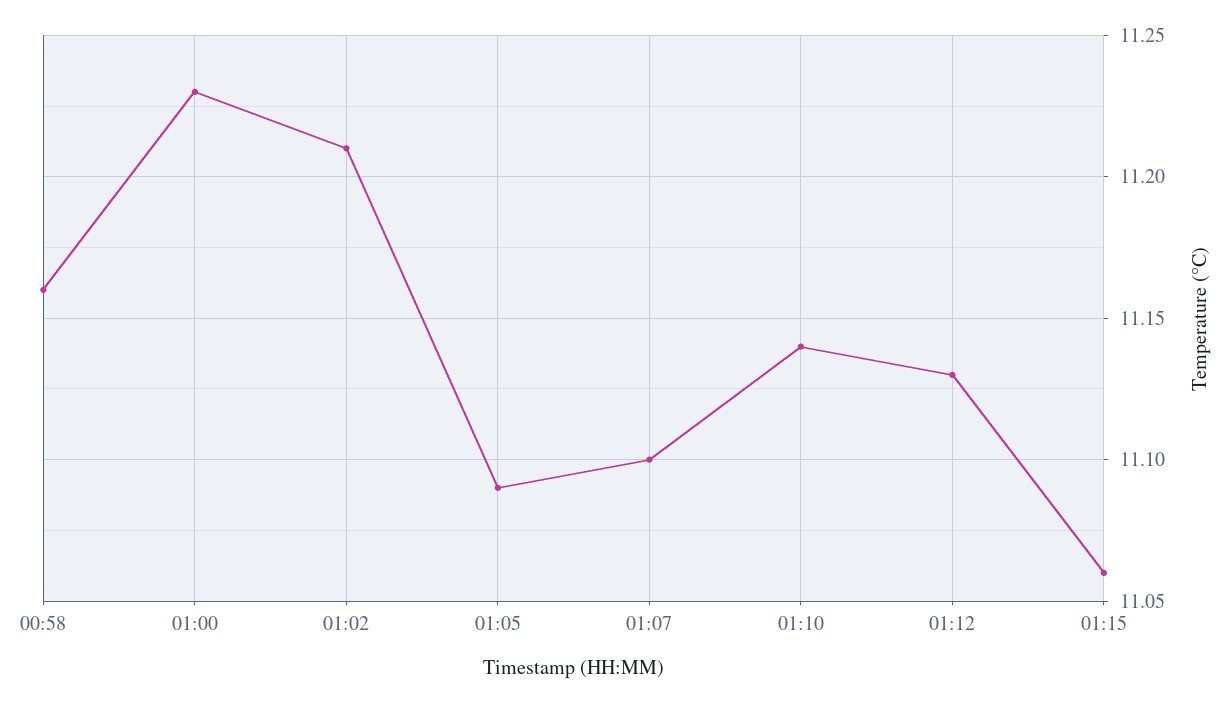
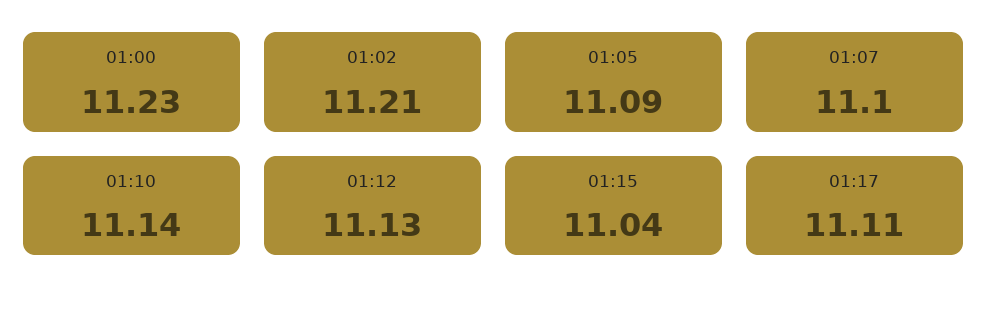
00:58: 11.16 -> none
01:15: 11.06 -> 11.04
01:17: none -> 11.11

